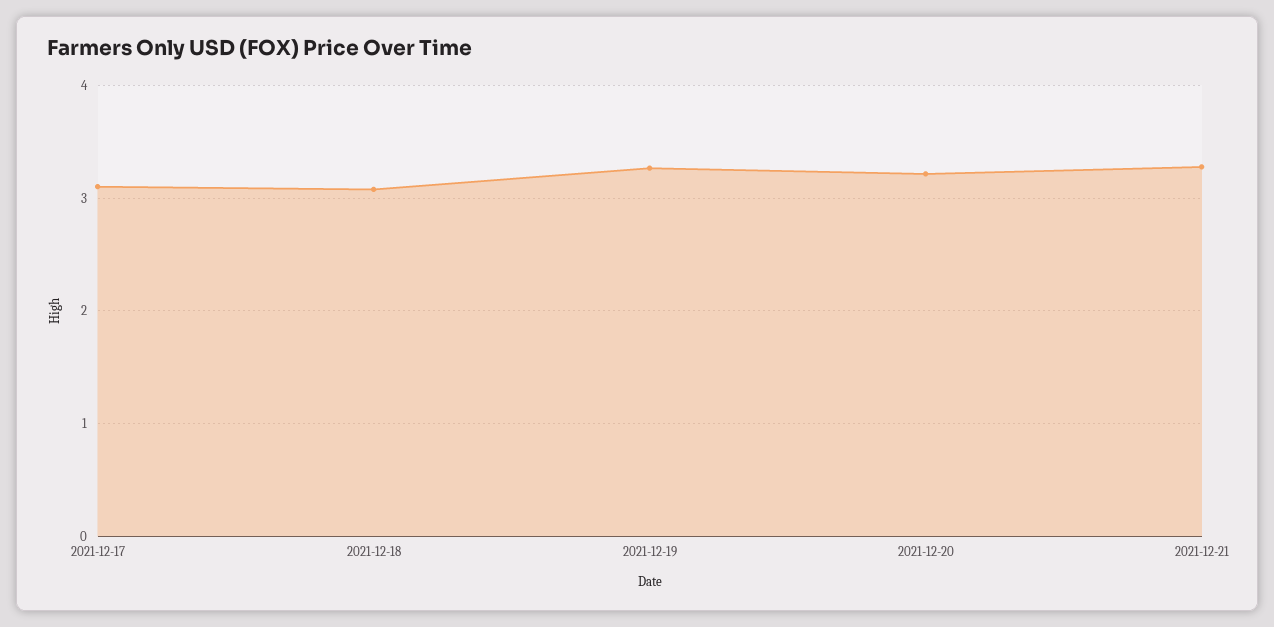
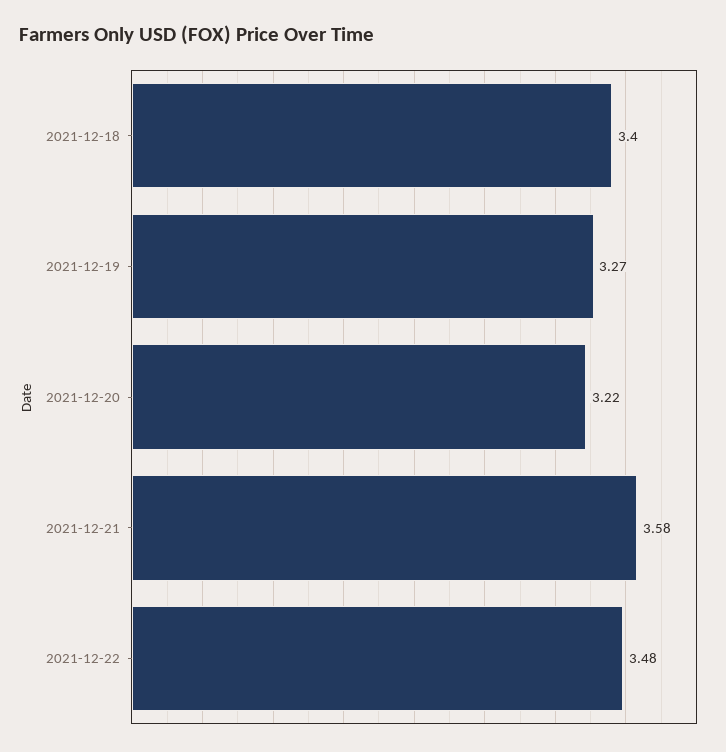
2021-12-17: 3.1 -> none
2021-12-18: 3.1 -> 3.4
2021-12-21: 3.3 -> 3.58
2021-12-22: none -> 3.48

